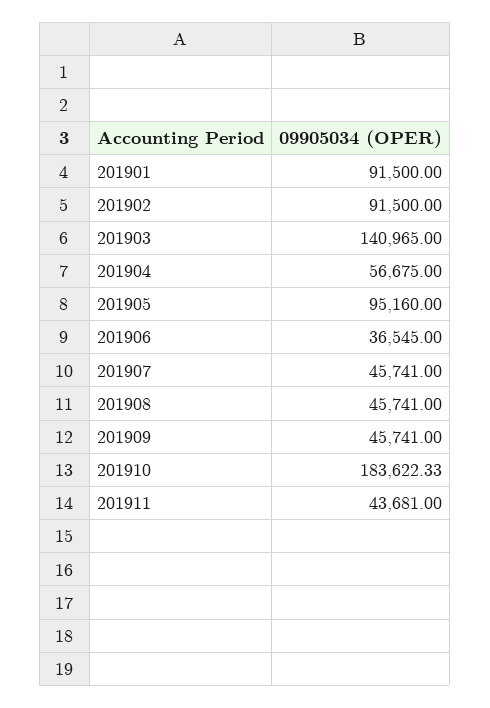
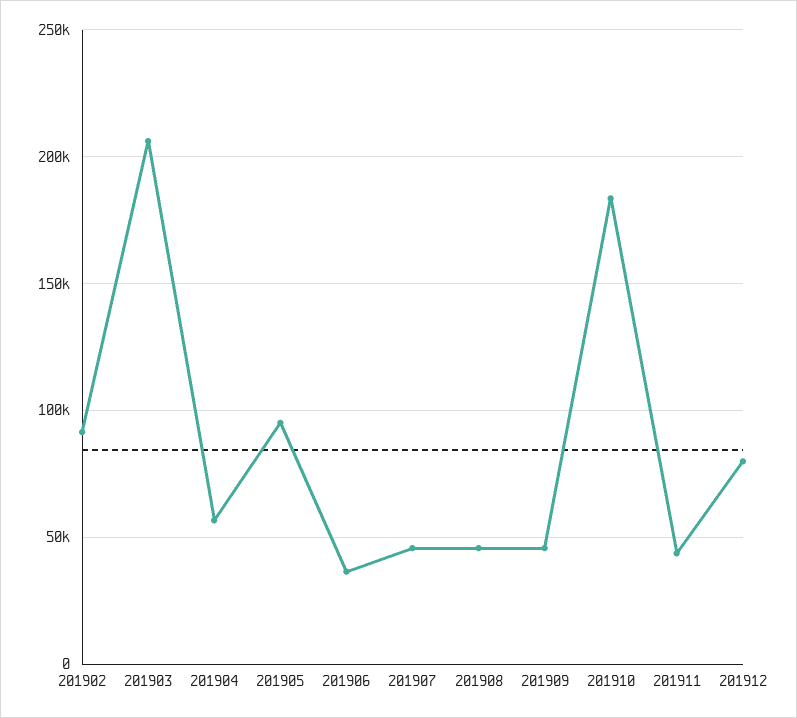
201901: 91500 -> none
201903: 140965 -> 205000
201912: none -> 80000

